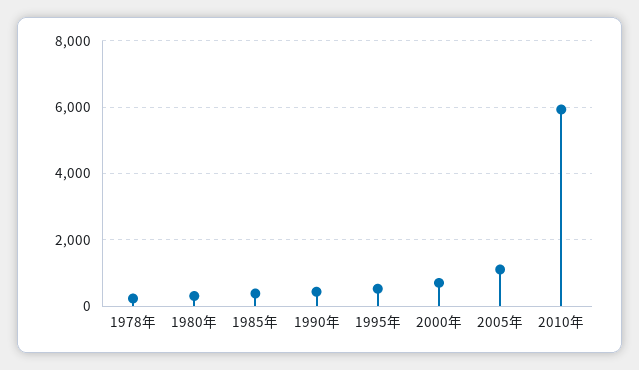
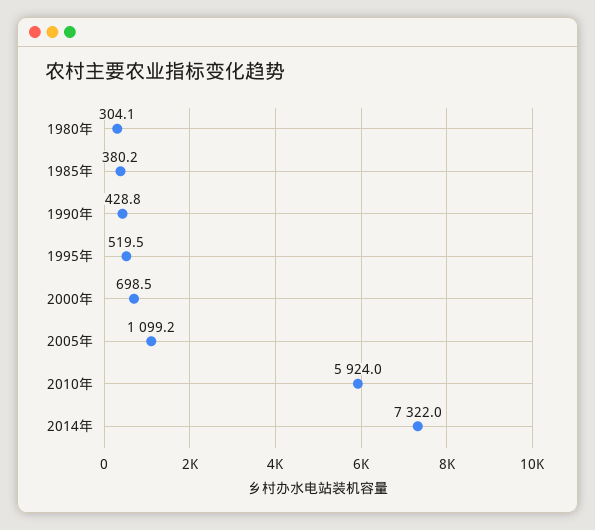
1978年: 200 -> none
2014年: none -> 7322

